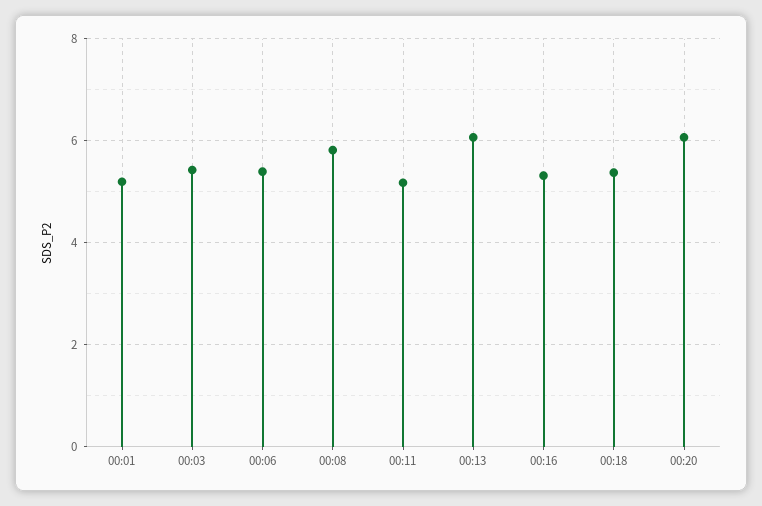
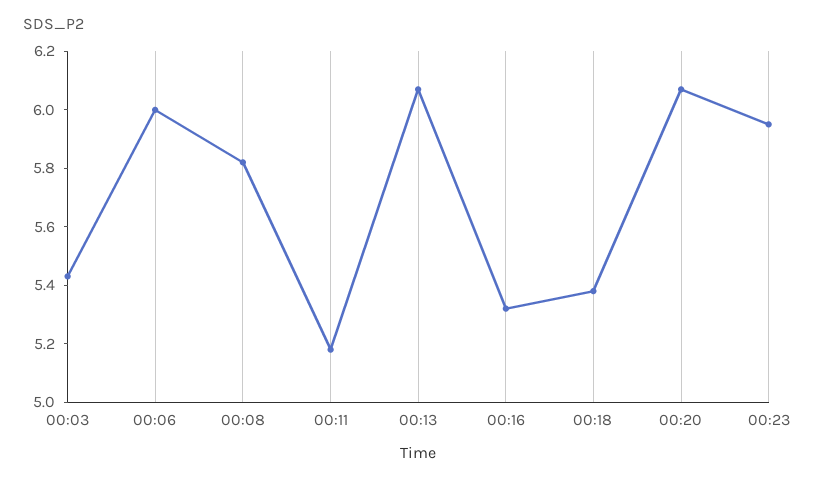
00:01: 5.2 -> none
00:06: 5.4 -> 6
00:23: none -> 5.95

